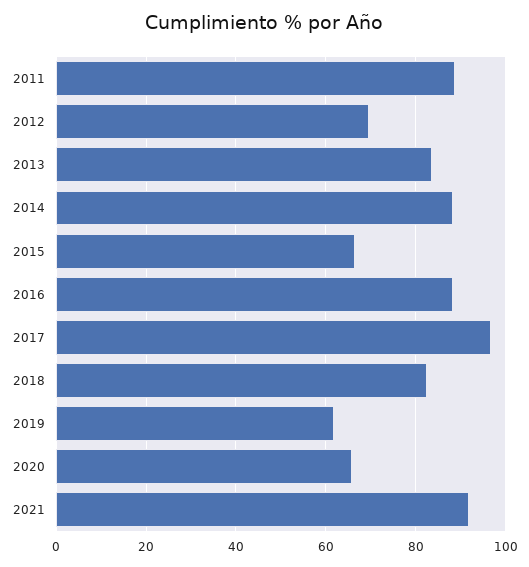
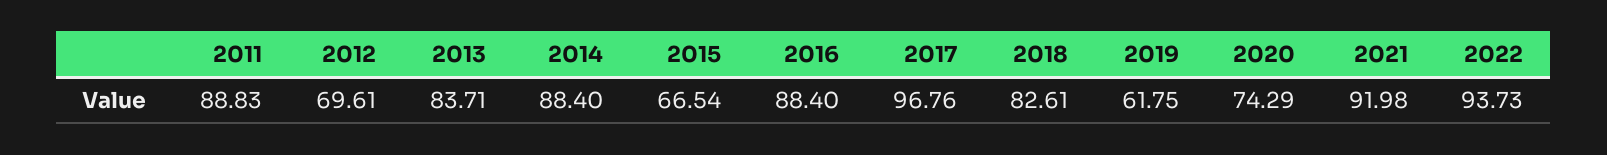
2020: 66 -> 74.29
2022: none -> 93.73

